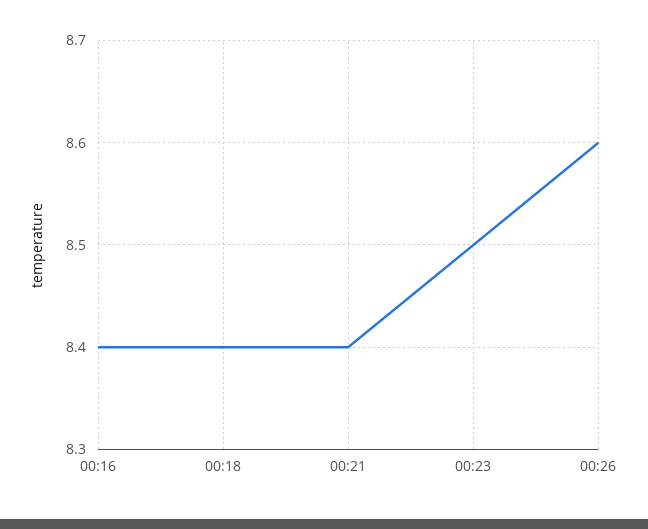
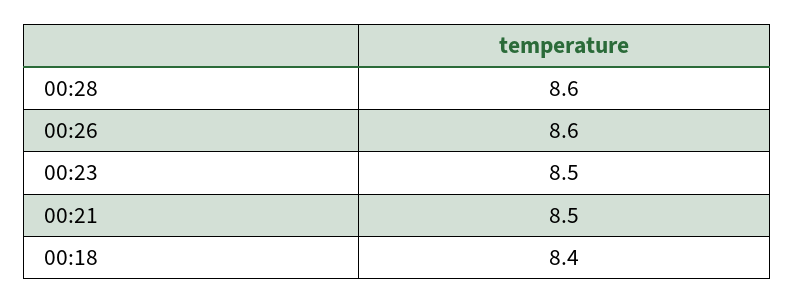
00:16: 8.4 -> none
00:21: 8.4 -> 8.5
00:28: none -> 8.6

